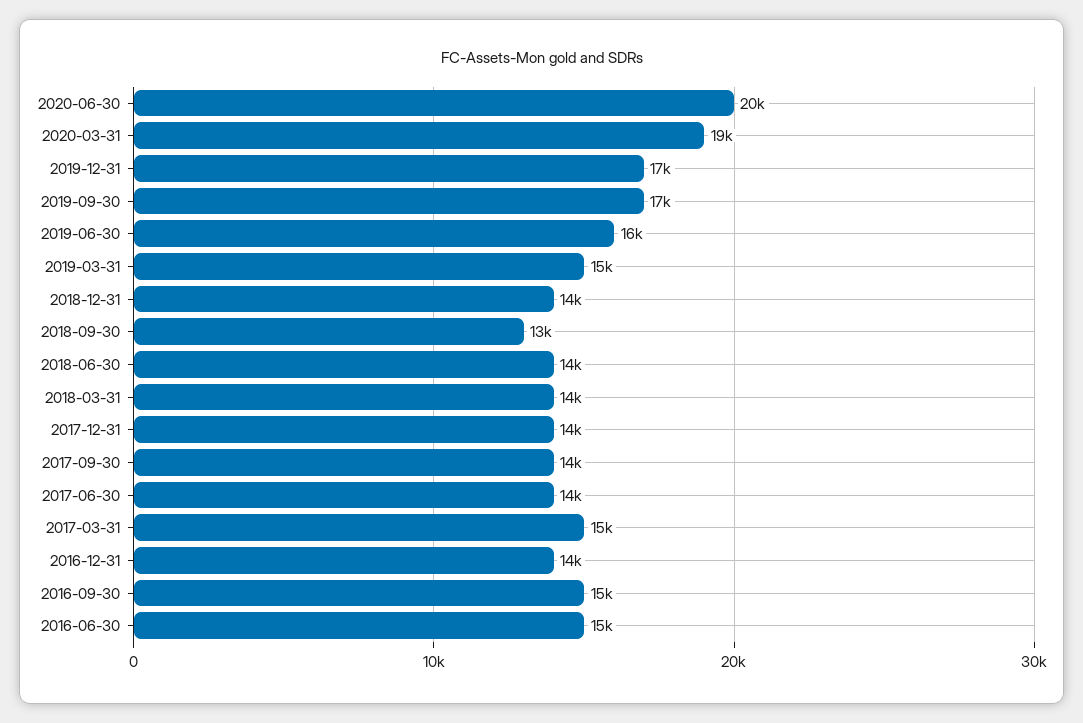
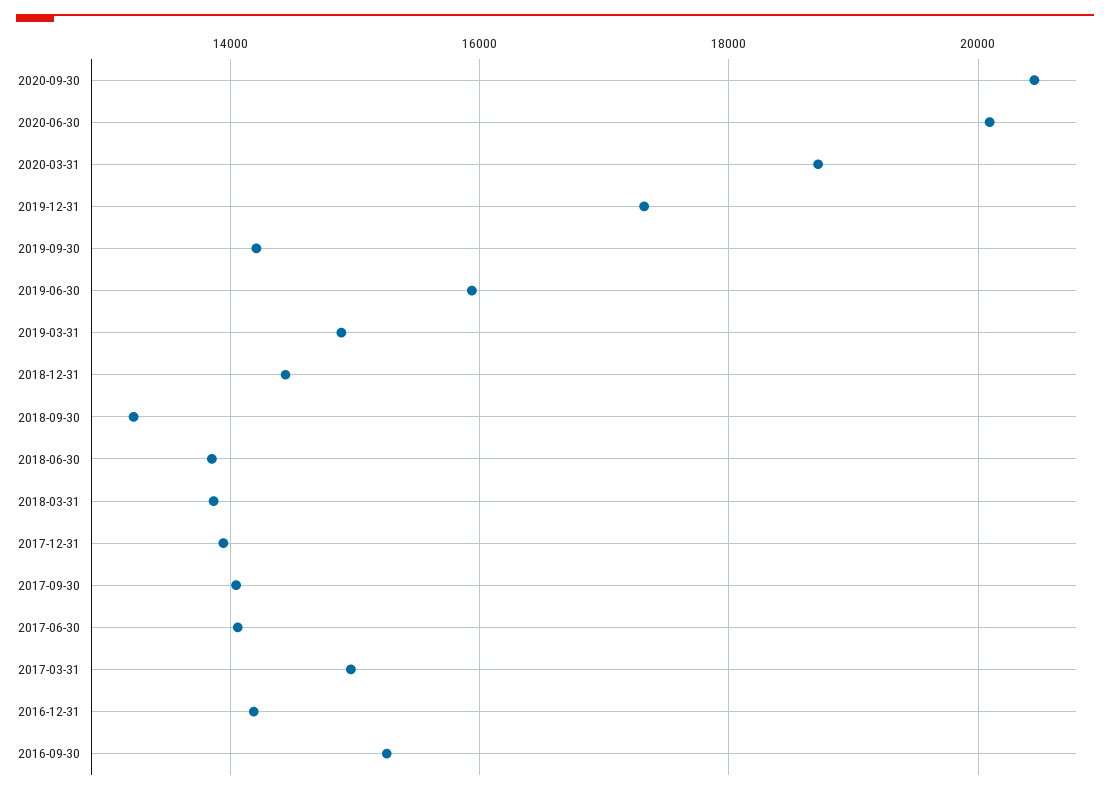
2019-09-30: 17000 -> 14200
2016-06-30: 15000 -> none
2020-09-30: none -> 20400

